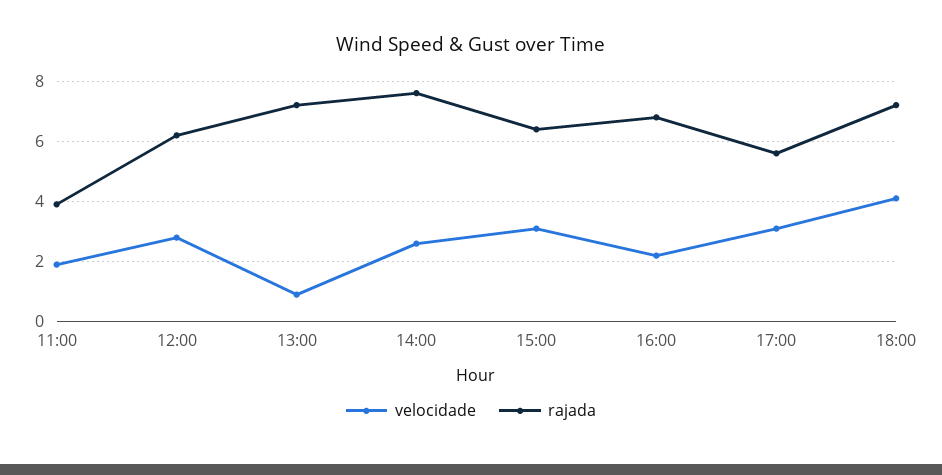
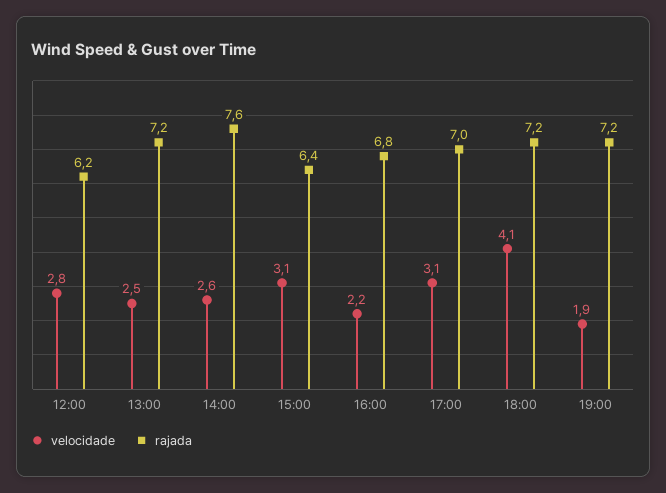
velocidade, 11:00: 2 -> none
rajada, 11:00: 4 -> none
velocidade, 13:00: 1 -> 2.5
rajada, 17:00: 5.5 -> 7
velocidade, 19:00: none -> 1.9
rajada, 19:00: none -> 7.2

